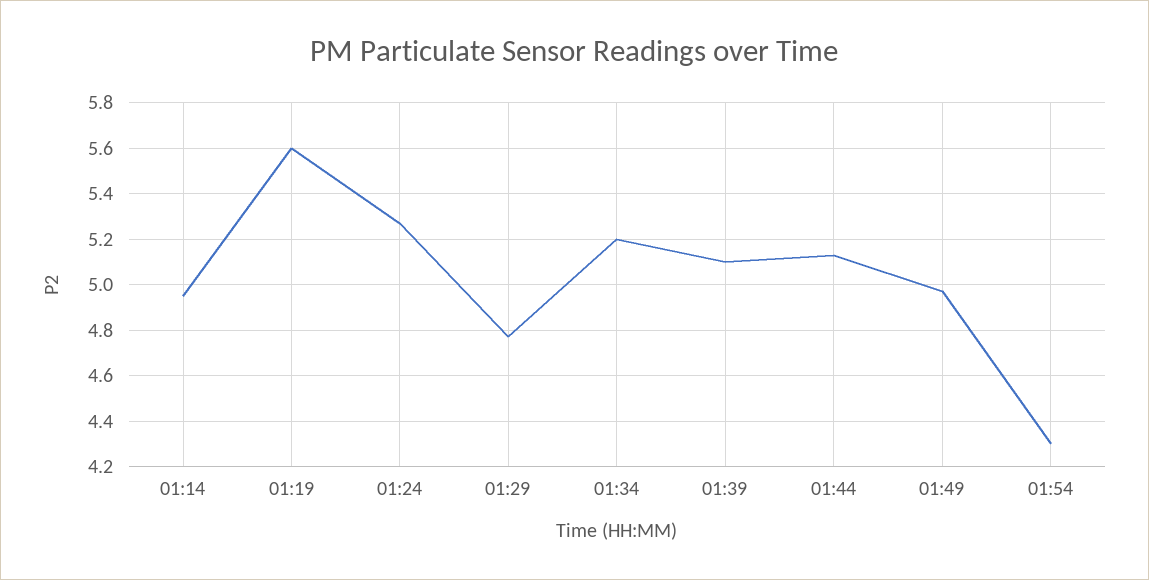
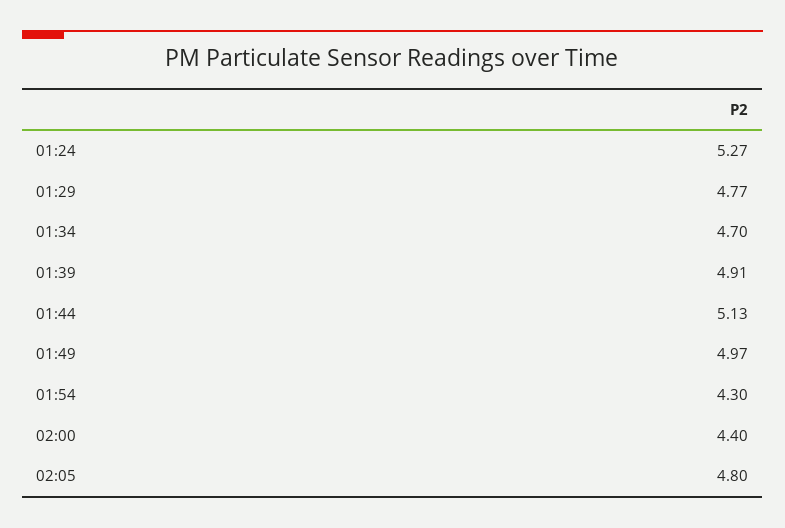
01:14: 4.95 -> none
01:19: 5.6 -> none
01:34: 5.2 -> 4.7
01:39: 5.1 -> 4.91
02:00: none -> 4.4
02:05: none -> 4.8

